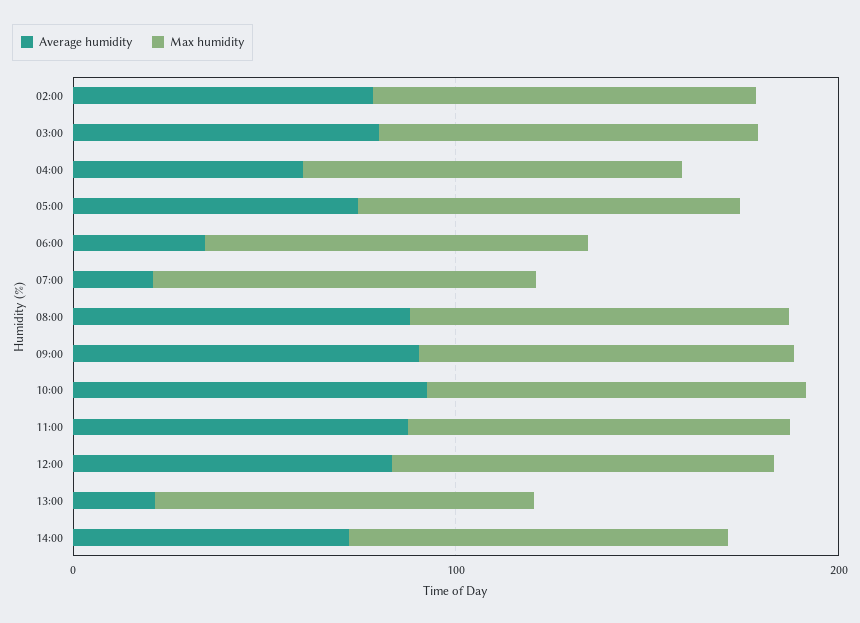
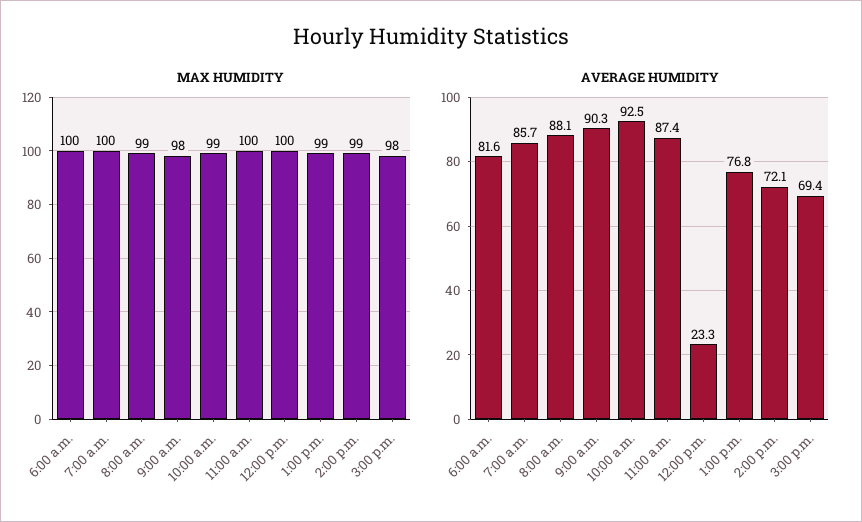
Average humidity, 02:00: 80 -> none
Max humidity, 02:00: 100 -> none
Average humidity, 03:00: 80 -> none
Max humidity, 03:00: 100 -> none
Average humidity, 04:00: 60 -> none
Max humidity, 04:00: 100 -> none
Average humidity, 05:00: 80 -> none
Max humidity, 05:00: 100 -> none
Average humidity, 06:00: 40 -> 81.6
Average humidity, 07:00: 20 -> 85.7
Average humidity, 12:00: 80 -> 23.3
Average humidity, 13:00: 20 -> 76.8
Max humidity, 3:00 p.m.: none -> 98
Average humidity, 3:00 p.m.: none -> 69.4

